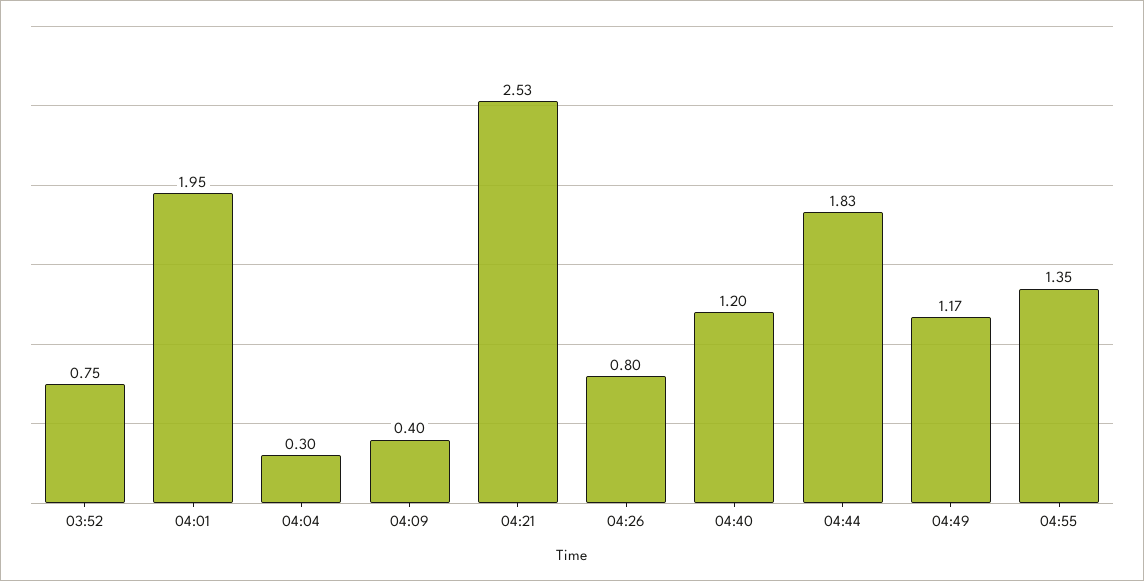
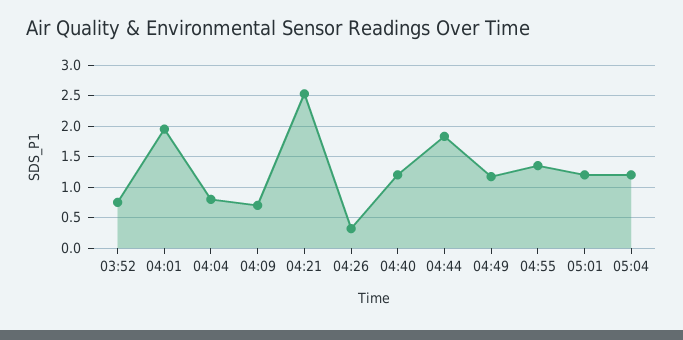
04:04: 0.3 -> 0.8
04:09: 0.4 -> 0.7
04:26: 0.8 -> 0.3
05:01: none -> 1.2
05:04: none -> 1.2

